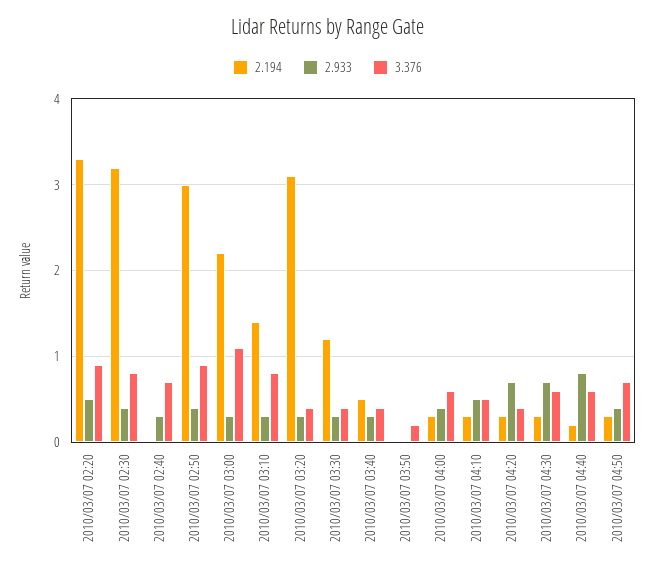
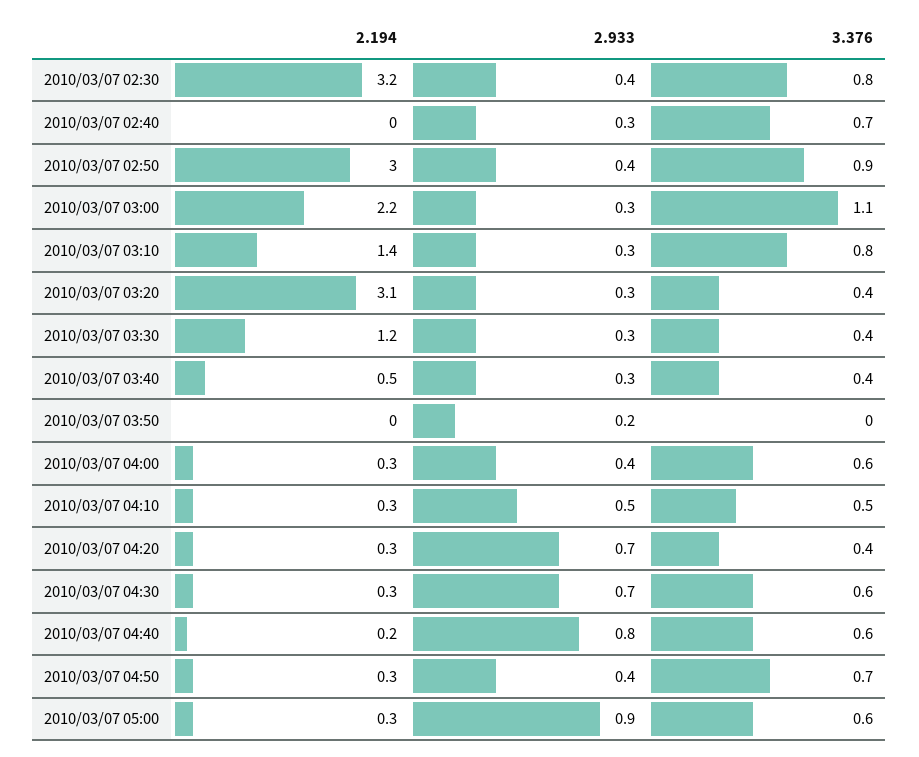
2.194, 2010/03/07 02:20: 3.3 -> none
2.933, 2010/03/07 02:20: 0.5 -> none
3.376, 2010/03/07 02:20: 0.9 -> none
2.933, 2010/03/07 03:50: 0 -> 0.2
3.376, 2010/03/07 03:50: 0.2 -> 0
2.194, 2010/03/07 05:00: none -> 0.3
2.933, 2010/03/07 05:00: none -> 0.9
3.376, 2010/03/07 05:00: none -> 0.6

